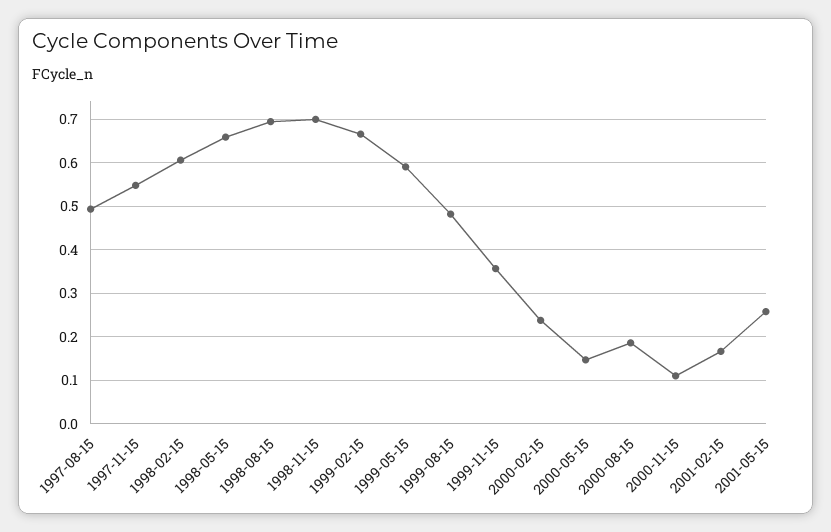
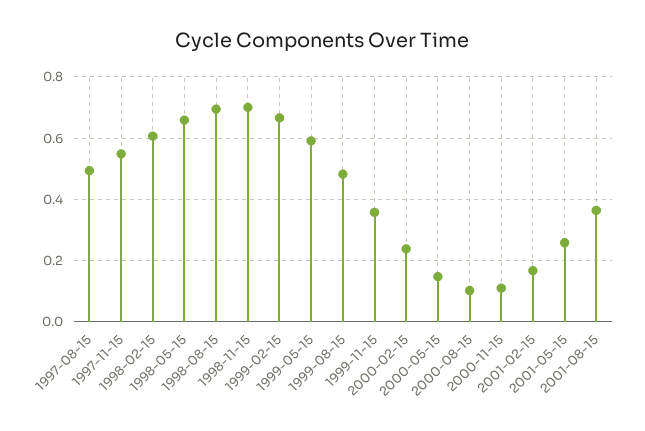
2000-08-15: 0.18 -> 0.1
2001-08-15: none -> 0.36

